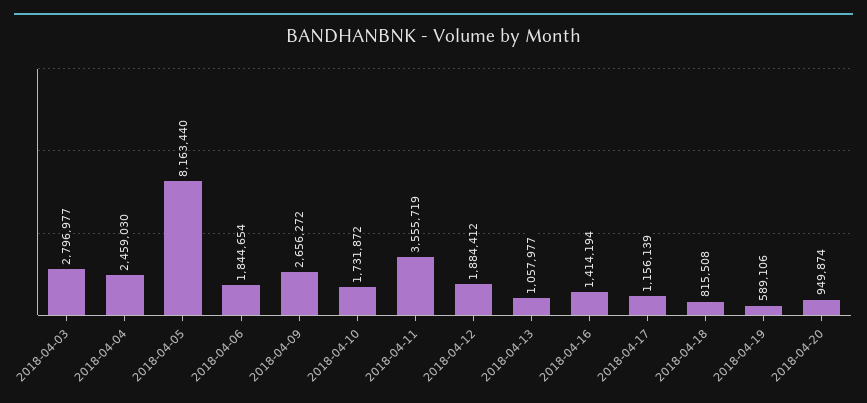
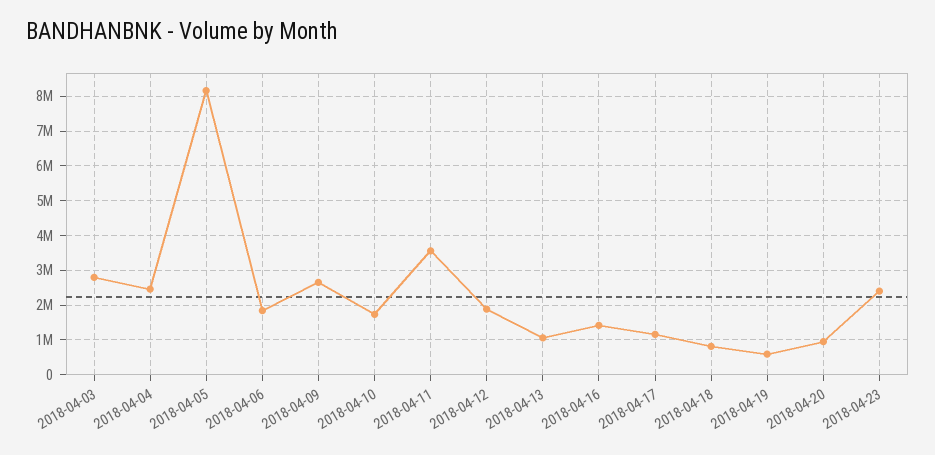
2018-04-23: none -> 2400000

